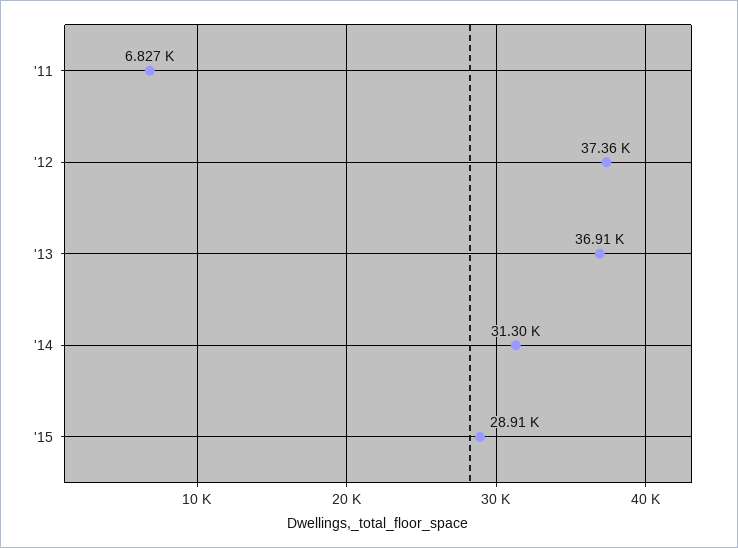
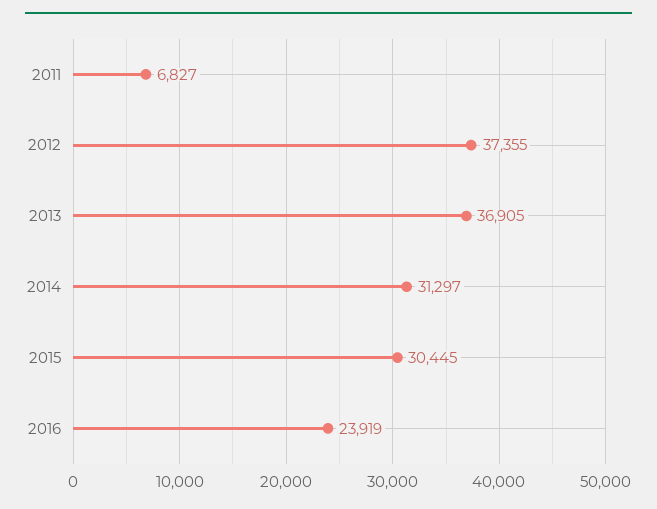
'15: 28910 -> 30445
2016: none -> 23919

